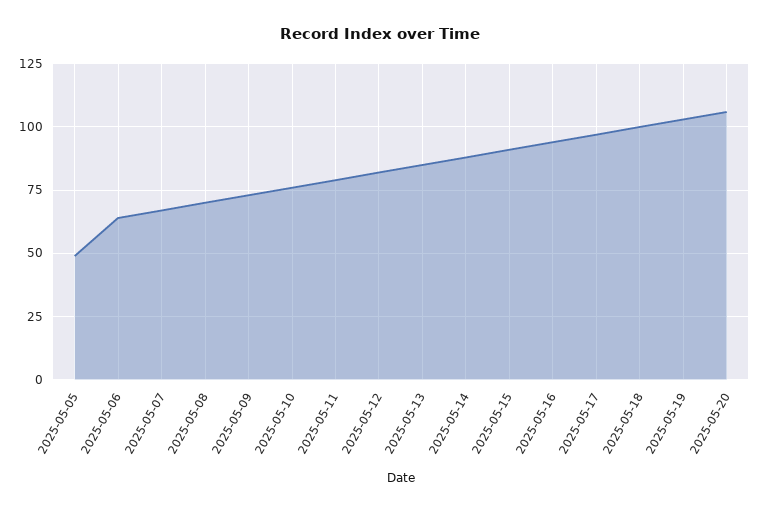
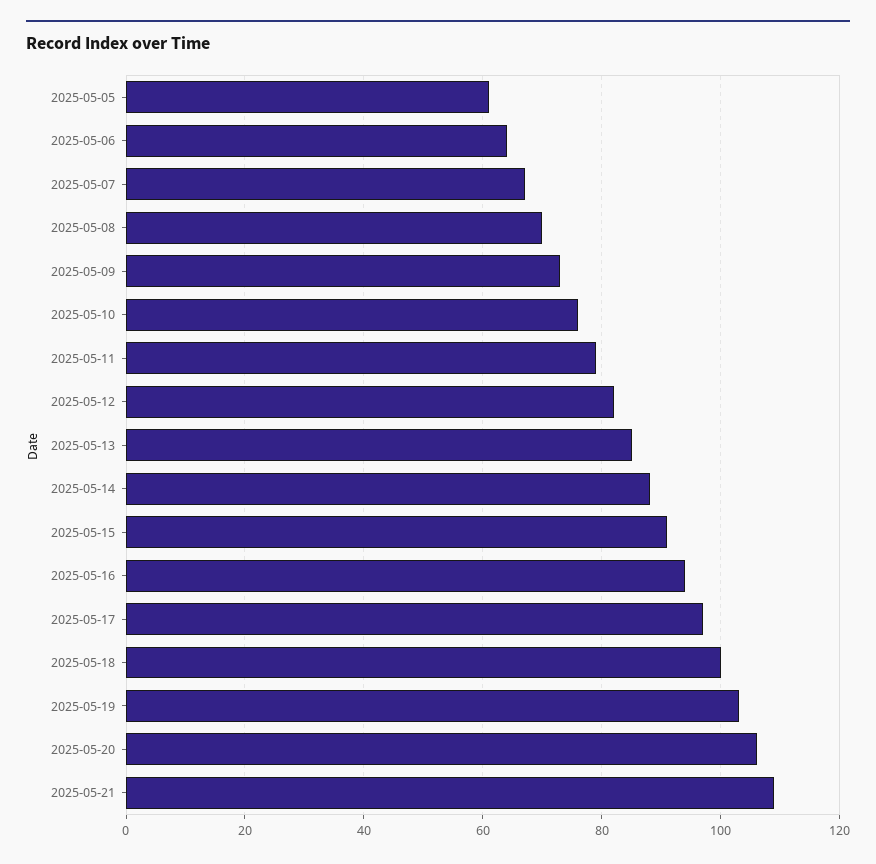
2025-05-05: 50 -> 60
2025-05-21: none -> 110

